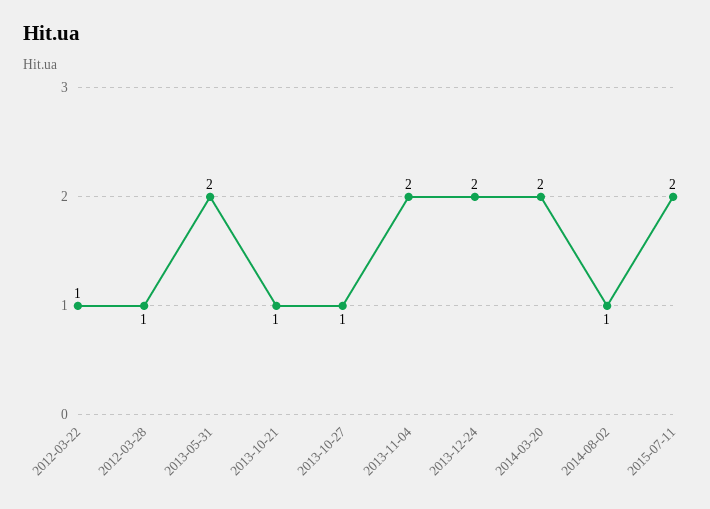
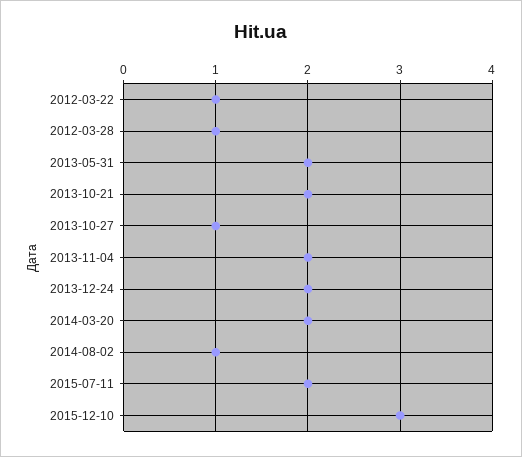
2013-10-21: 1 -> 2
2015-12-10: none -> 3

